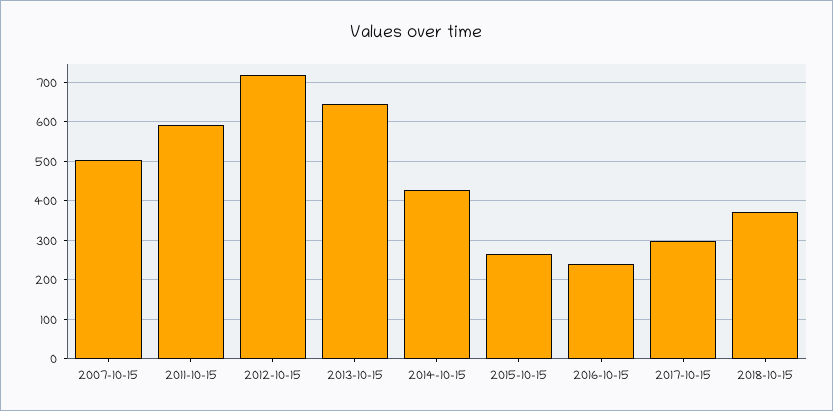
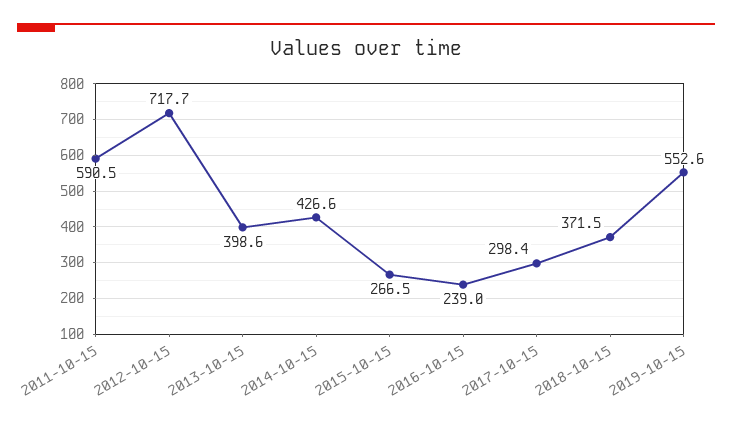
2007-10-15: 500 -> none
2013-10-15: 640 -> 398.6
2019-10-15: none -> 552.6

